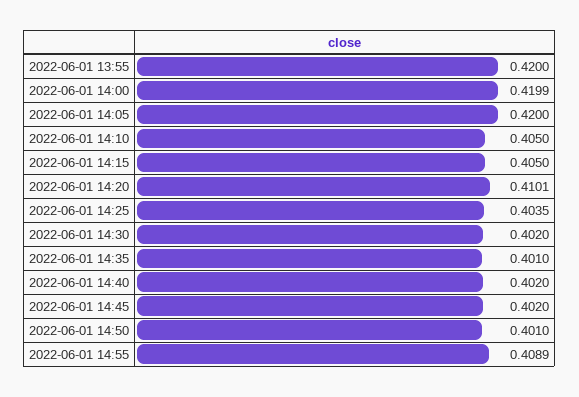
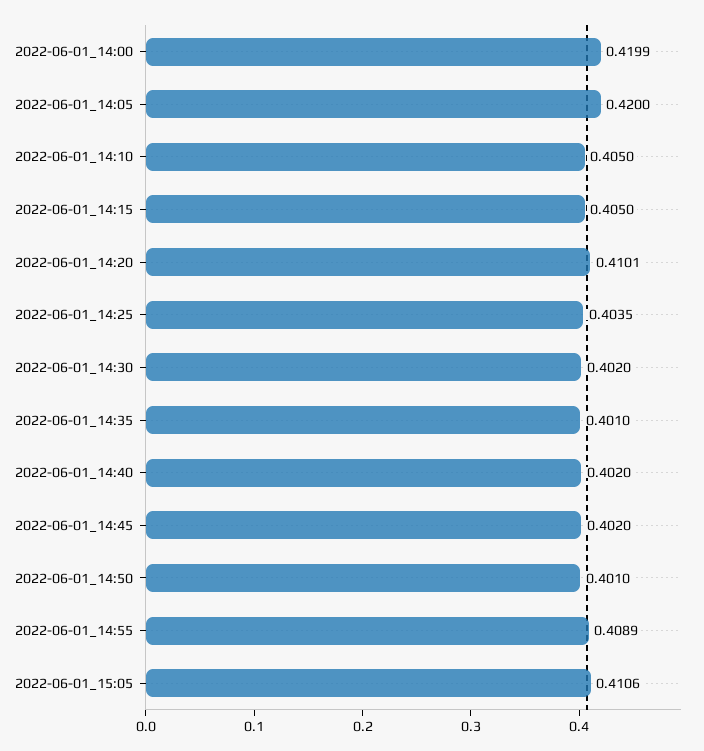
2022-06-01 13:55: 0.42 -> none
2022-06-01_15:05: none -> 0.4106

